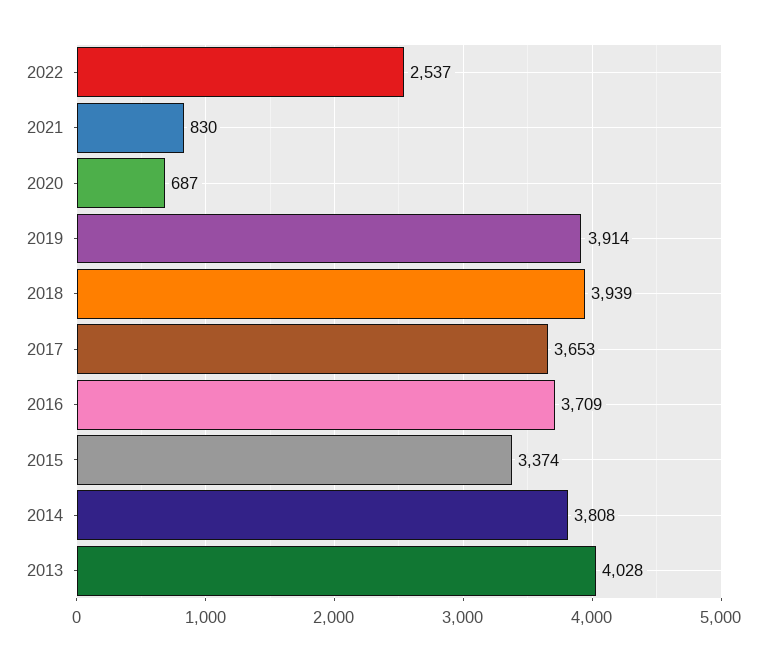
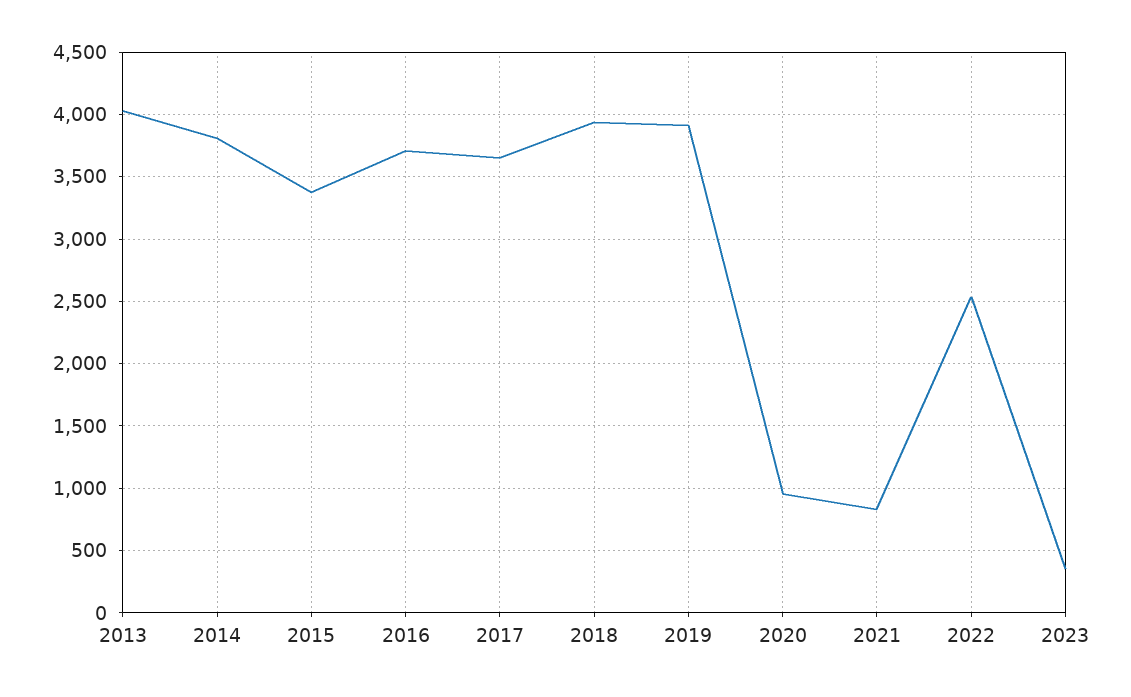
2020: 687 -> 950
2023: none -> 350

